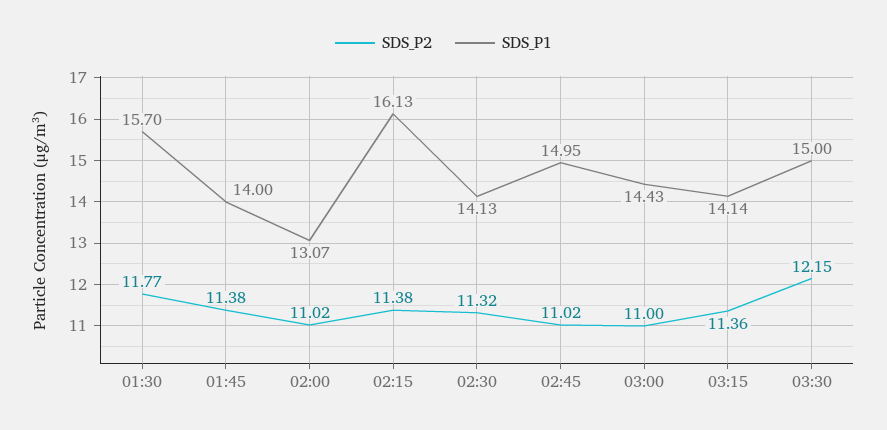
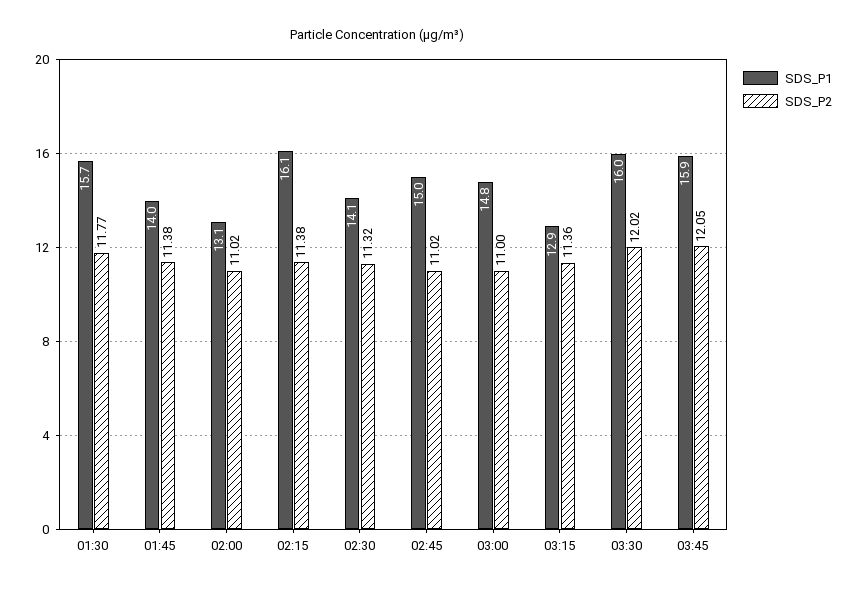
SDS_P1, 03:00: 14.43 -> 14.8
SDS_P1, 03:15: 14.14 -> 12.9
SDS_P2, 03:30: 12.15 -> 12.02
SDS_P1, 03:30: 15 -> 16
SDS_P1, 03:45: none -> 15.9
SDS_P2, 03:45: none -> 12.05

